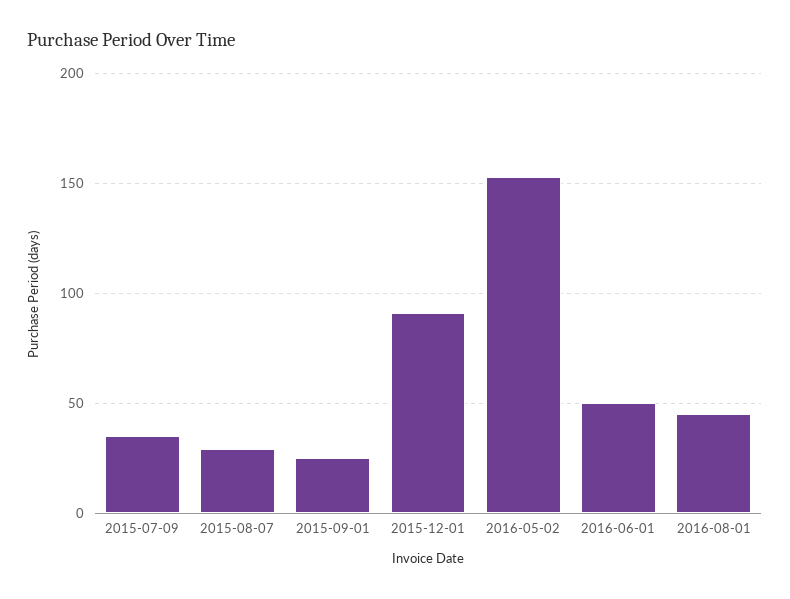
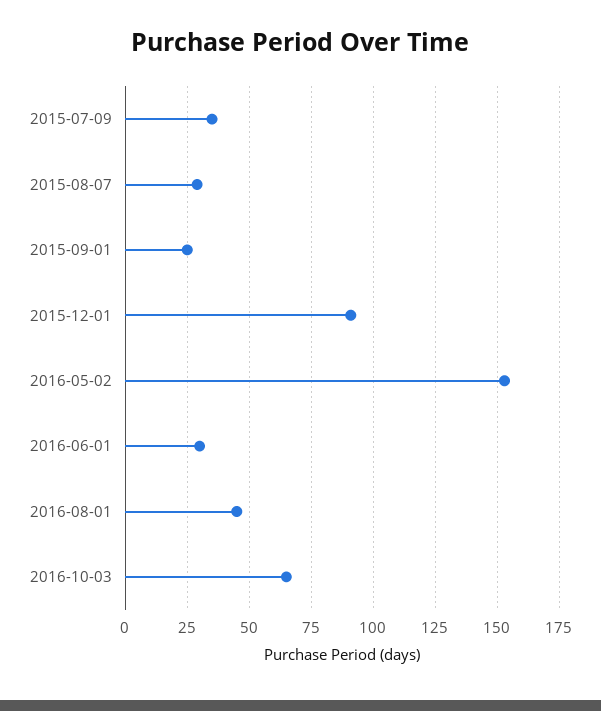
2016-06-01: 50 -> 30
2016-10-03: none -> 65

